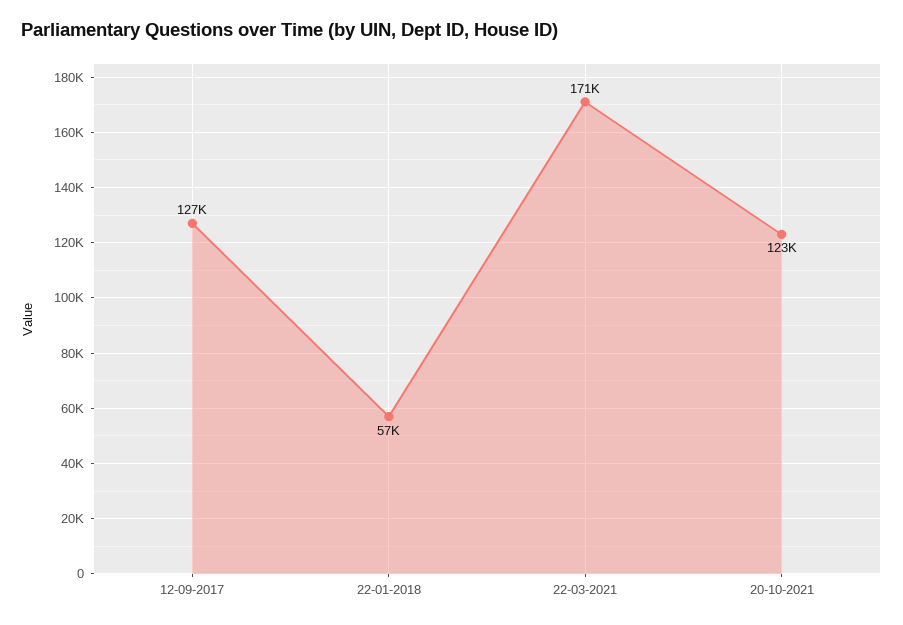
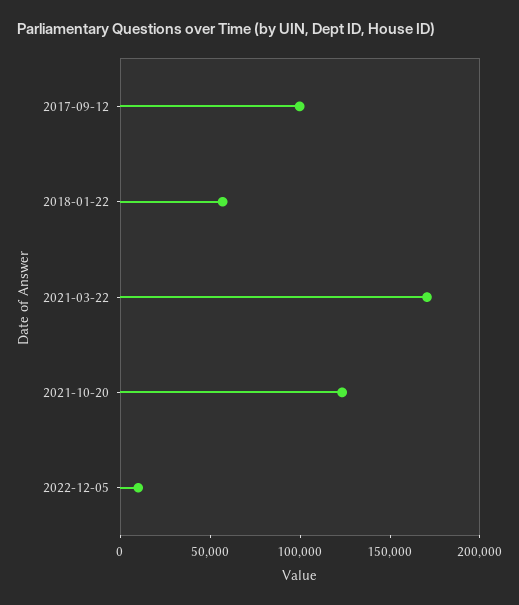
12-09-2017: 127000 -> 100000
2022-12-05: none -> 10000

